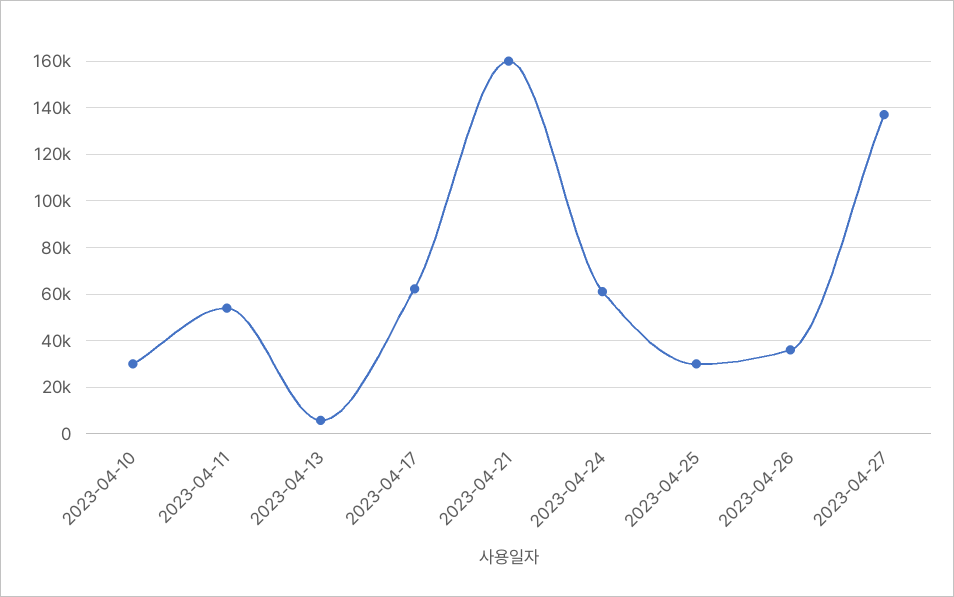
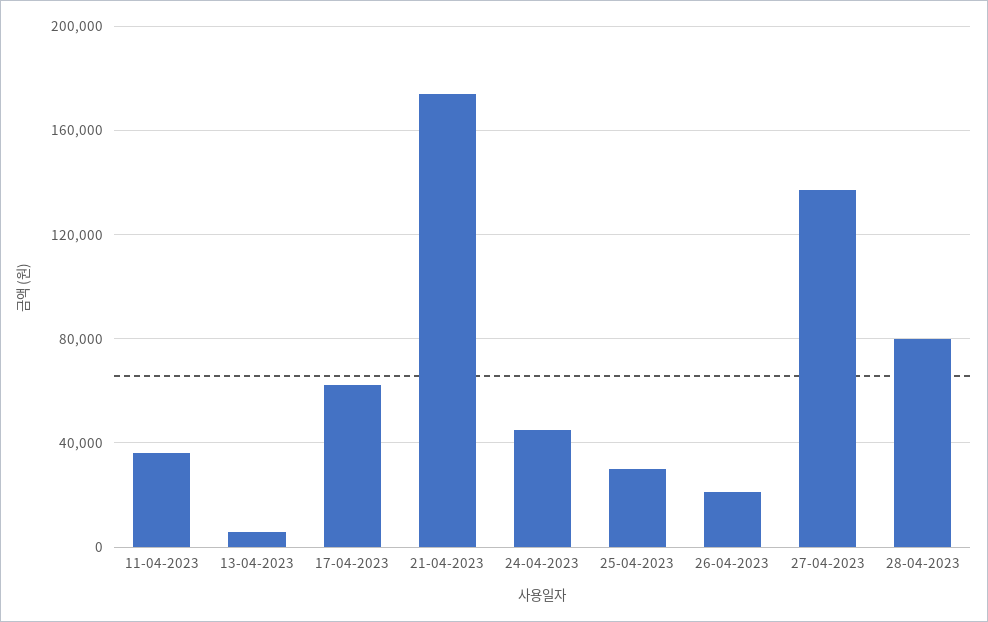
2023-04-10: 30000 -> none
2023-04-11: 55000 -> 35000
2023-04-21: 160000 -> 175000
2023-04-24: 60000 -> 45000
2023-04-26: 35000 -> 20000
28-04-2023: none -> 80000

